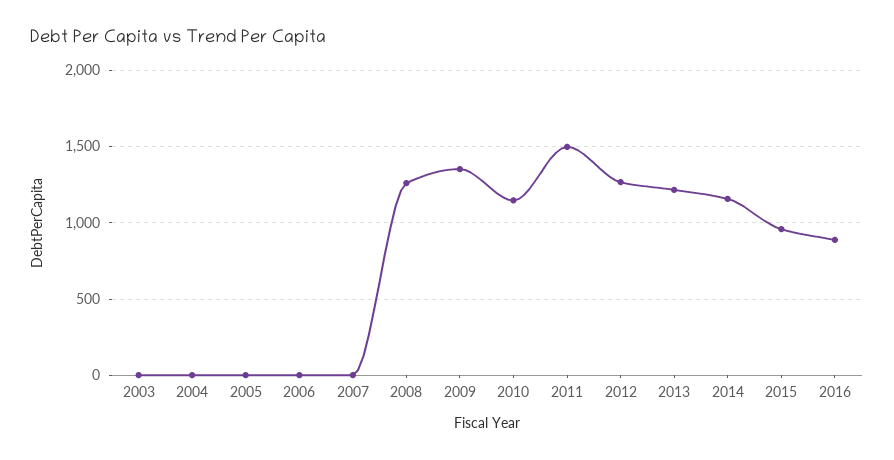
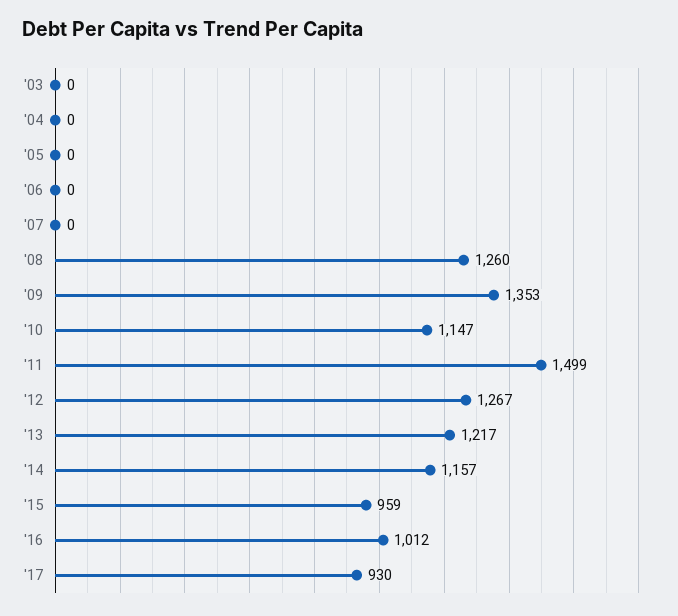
2016: 900 -> 1012
'17: none -> 930

